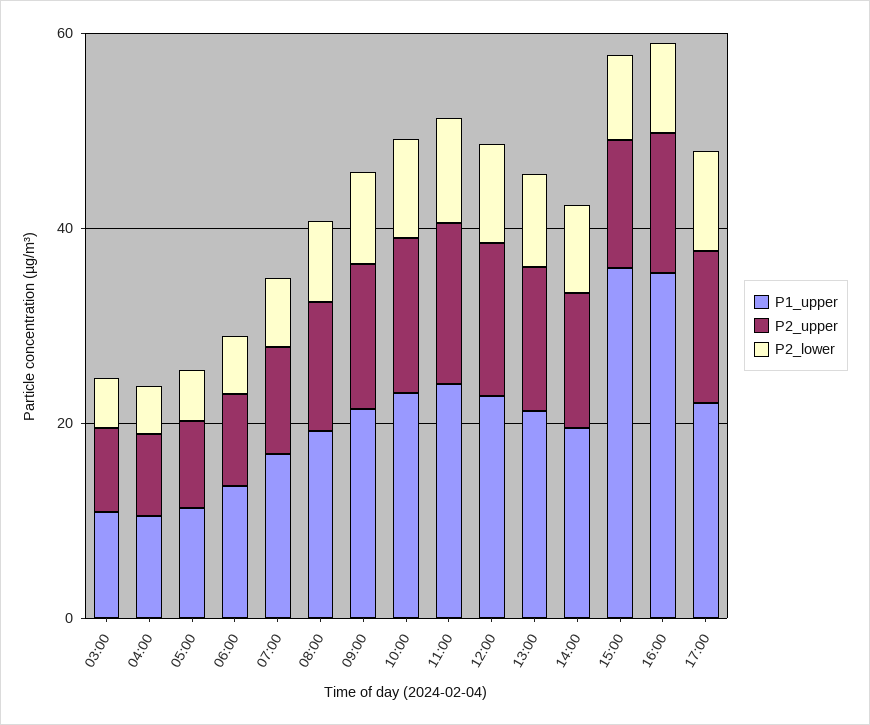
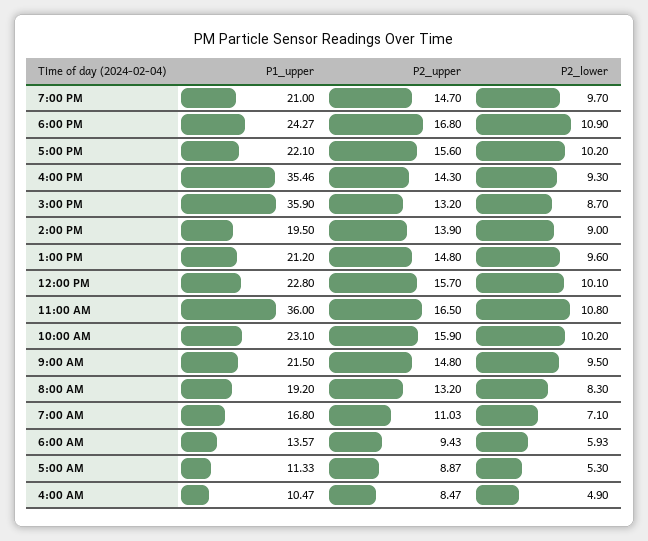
P1_upper, 03:00: 10 -> none
P2_upper, 03:00: 10 -> none
P2_lower, 03:00: 5 -> none
P1_upper, 11:00: 25 -> 36
P1_upper, 7:00 PM: none -> 21
P2_upper, 7:00 PM: none -> 14.7
P2_lower, 7:00 PM: none -> 9.7
P1_upper, 6:00 PM: none -> 24.27
P2_upper, 6:00 PM: none -> 16.8
P2_lower, 6:00 PM: none -> 10.9

